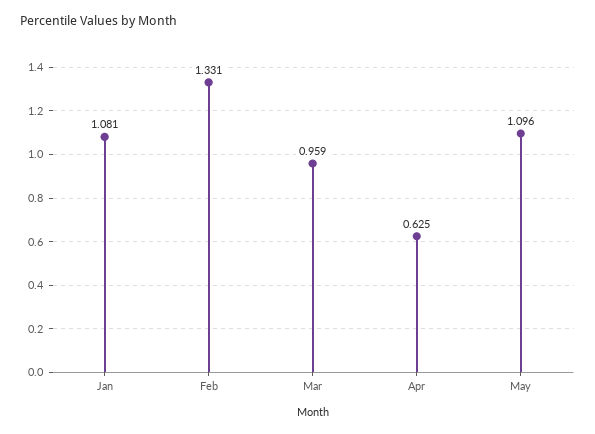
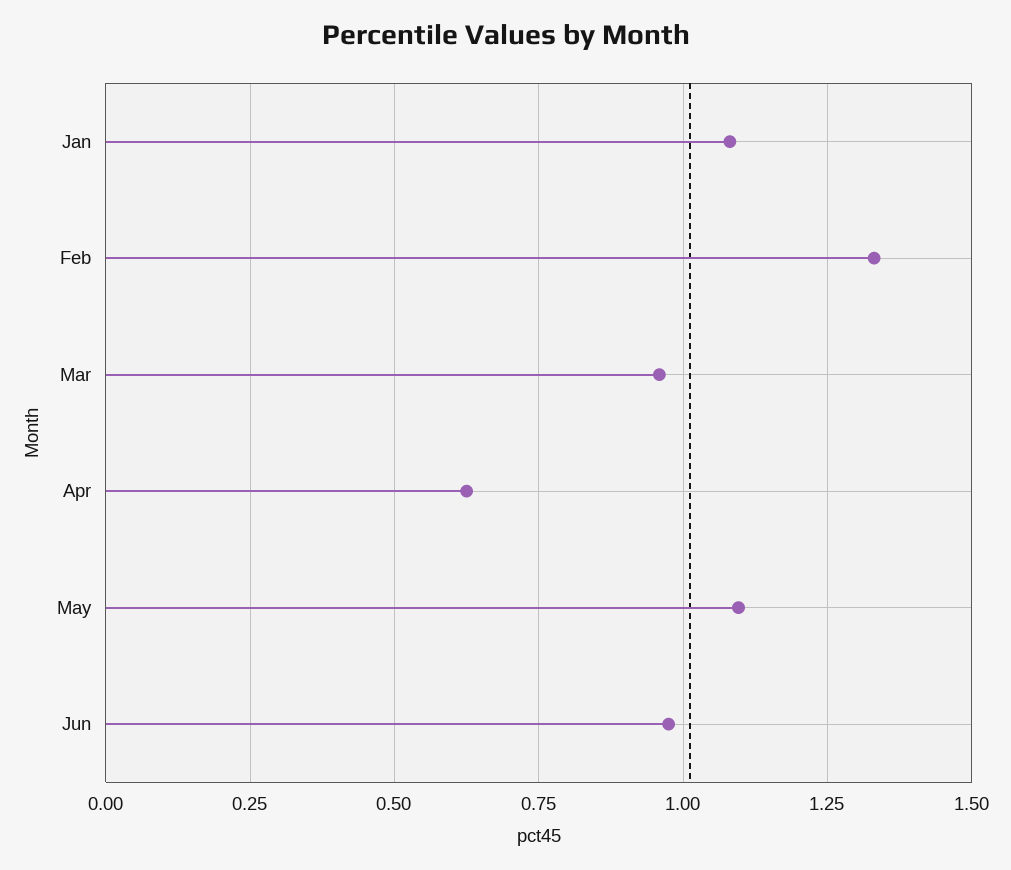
Jun: none -> 0.975

